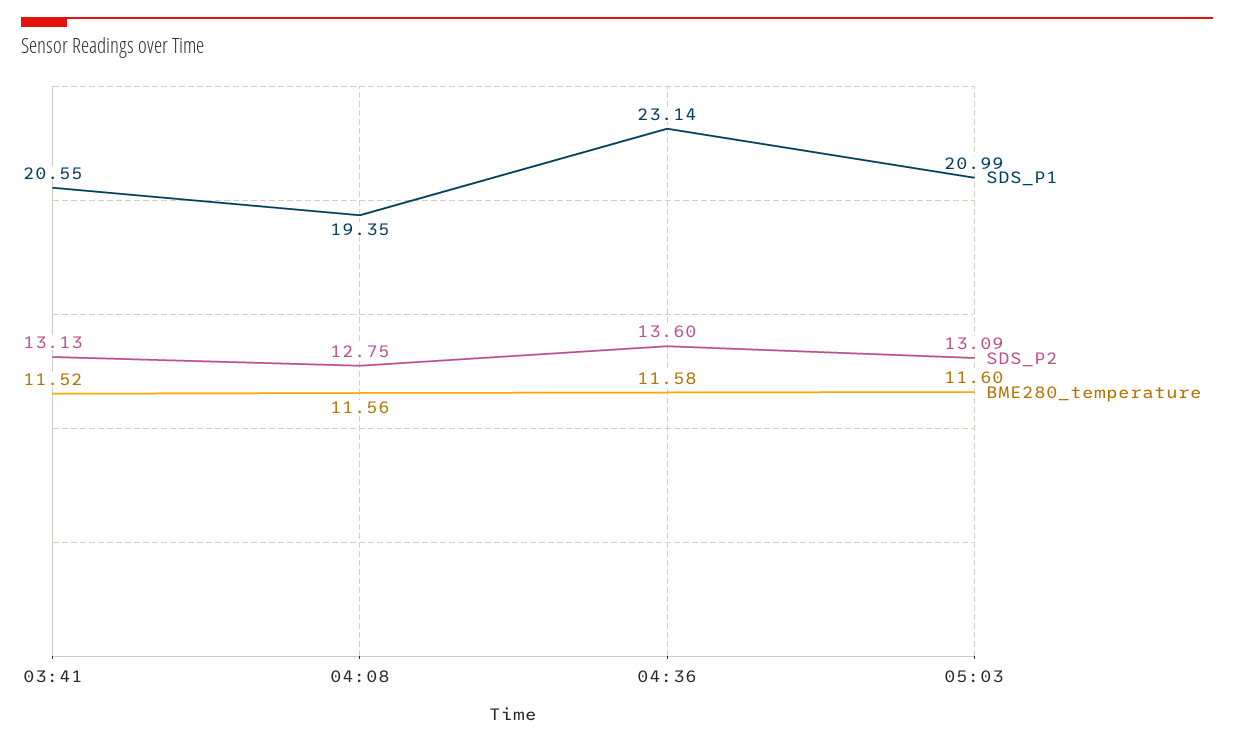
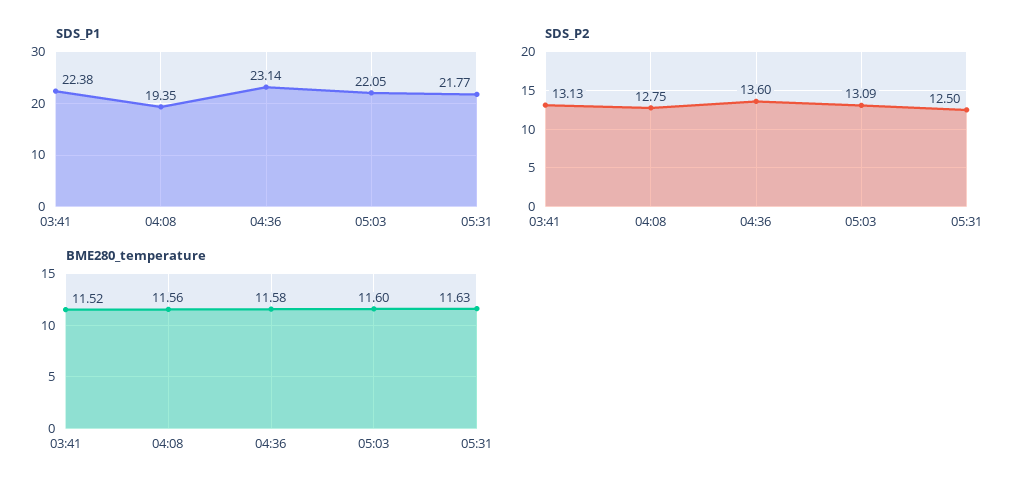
SDS_P1, 03:41: 20.55 -> 22.38
SDS_P1, 05:03: 20.99 -> 22.05
SDS_P1, 05:31: none -> 21.77
SDS_P2, 05:31: none -> 12.5
BME280_temperature, 05:31: none -> 11.63

